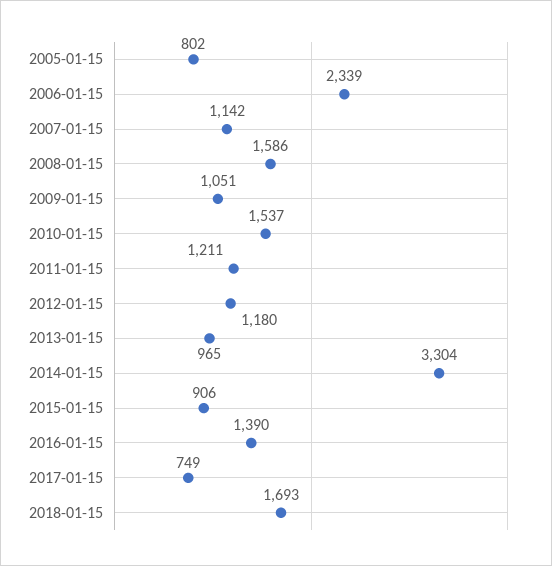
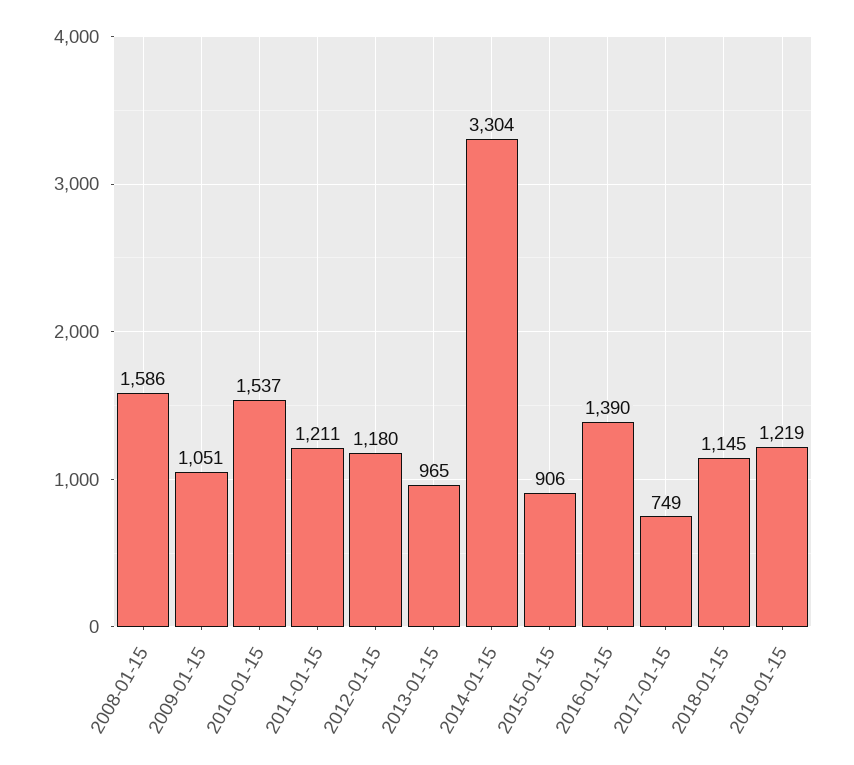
2005-01-15: 802 -> none
2006-01-15: 2339 -> none
2007-01-15: 1142 -> none
2018-01-15: 1693 -> 1145
2019-01-15: none -> 1219

